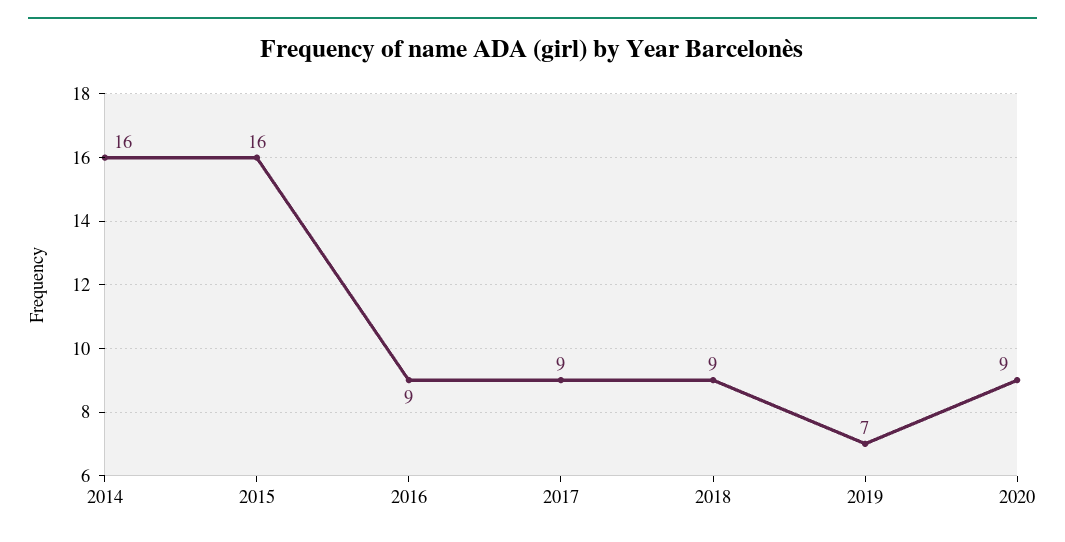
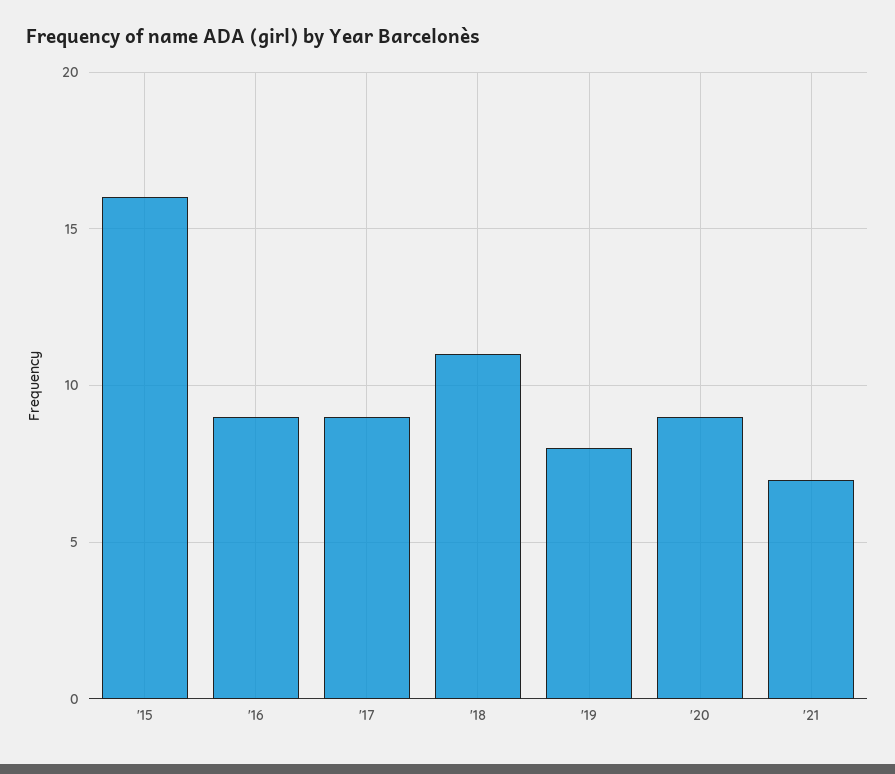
2014: 16 -> none
2018: 9 -> 11
2019: 7 -> 8
'21: none -> 7

